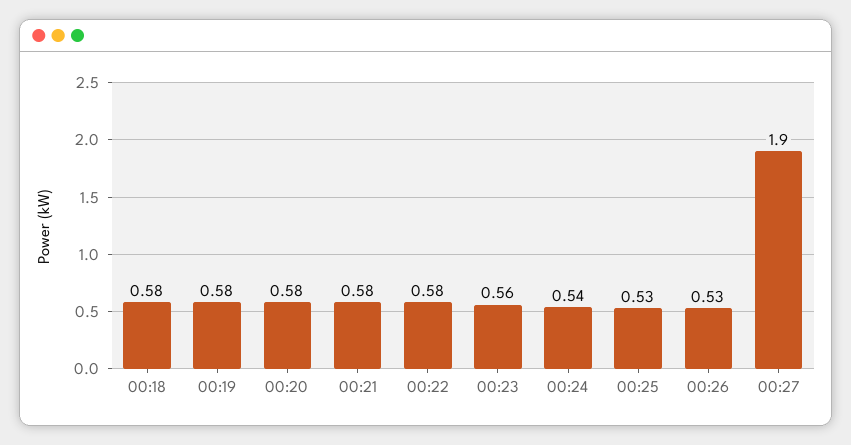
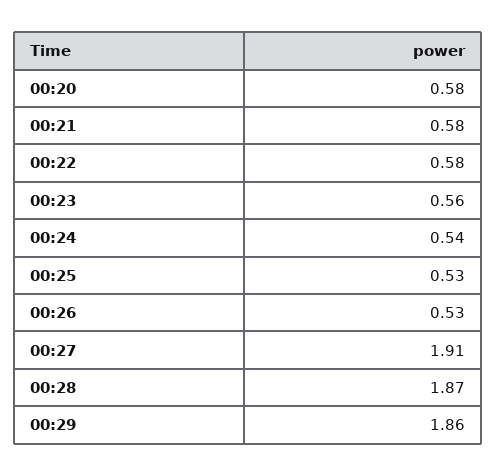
00:18: 0.58 -> none
00:19: 0.58 -> none
00:27: 1.9 -> 1.91
00:28: none -> 1.87
00:29: none -> 1.86

